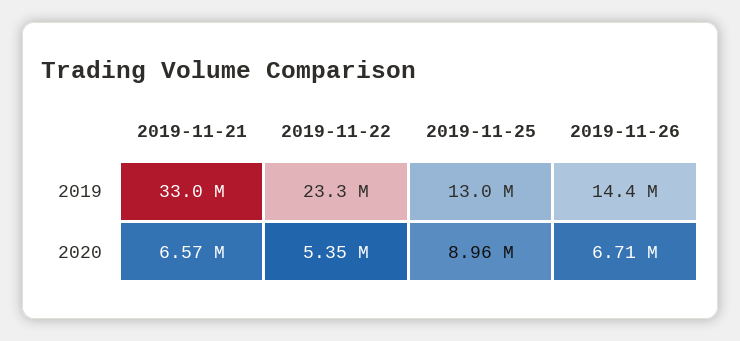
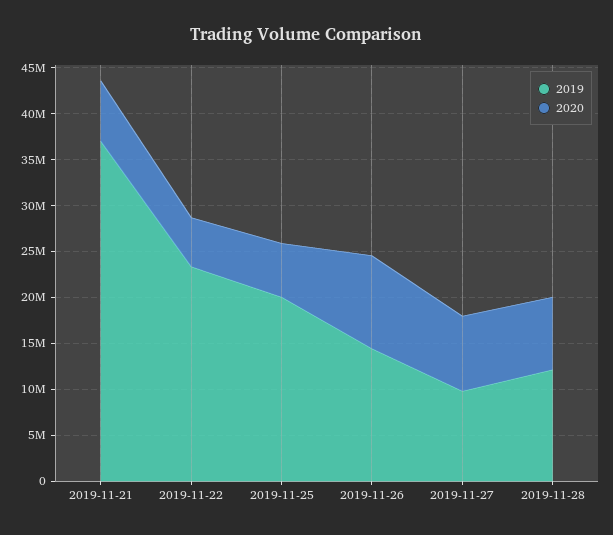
2019, 2019-11-21: 33000000 -> 37000000
2019, 2019-11-25: 13000000 -> 20000000
2020, 2019-11-25: 8960000 -> 6000000
2020, 2019-11-26: 6710000 -> 10000000
2019, 2019-11-27: none -> 10000000
2020, 2019-11-27: none -> 8000000
2019, 2019-11-28: none -> 12000000
2020, 2019-11-28: none -> 8000000

